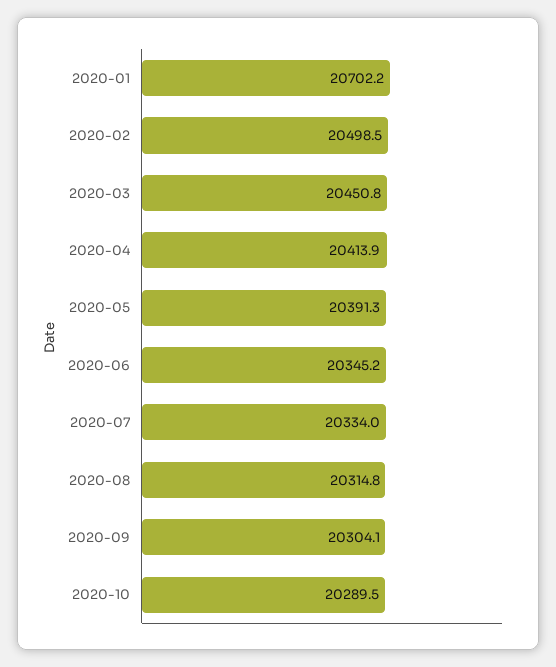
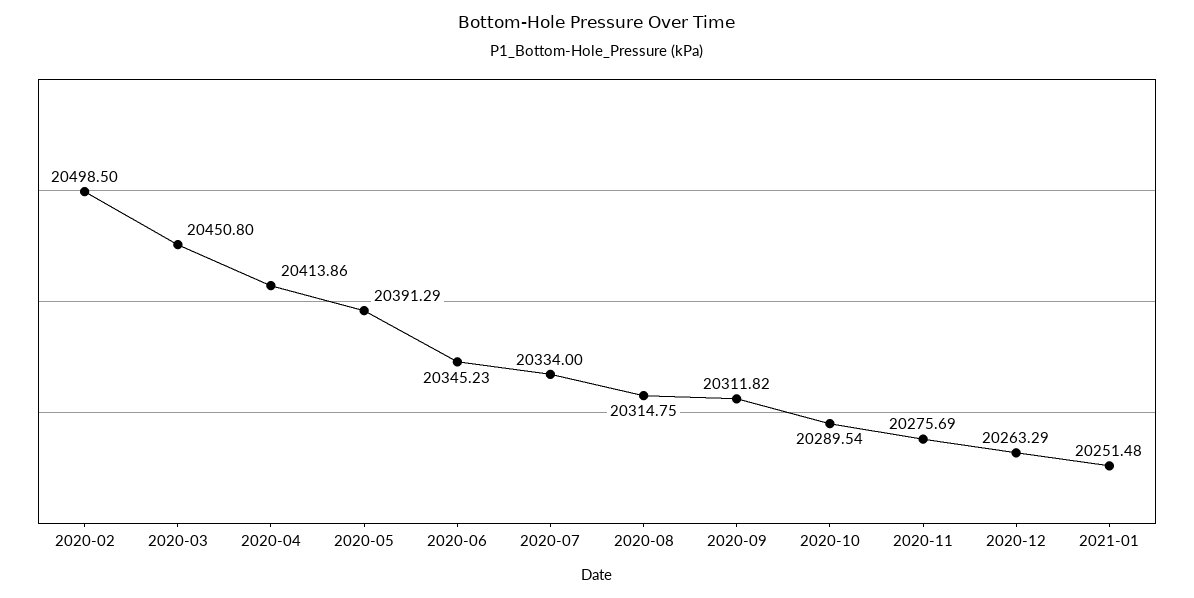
2020-01: 20702.2 -> none
2020-09: 20304.1 -> 20311.82
2020-11: none -> 20275.69
2020-12: none -> 20263.29
2021-01: none -> 20251.48

